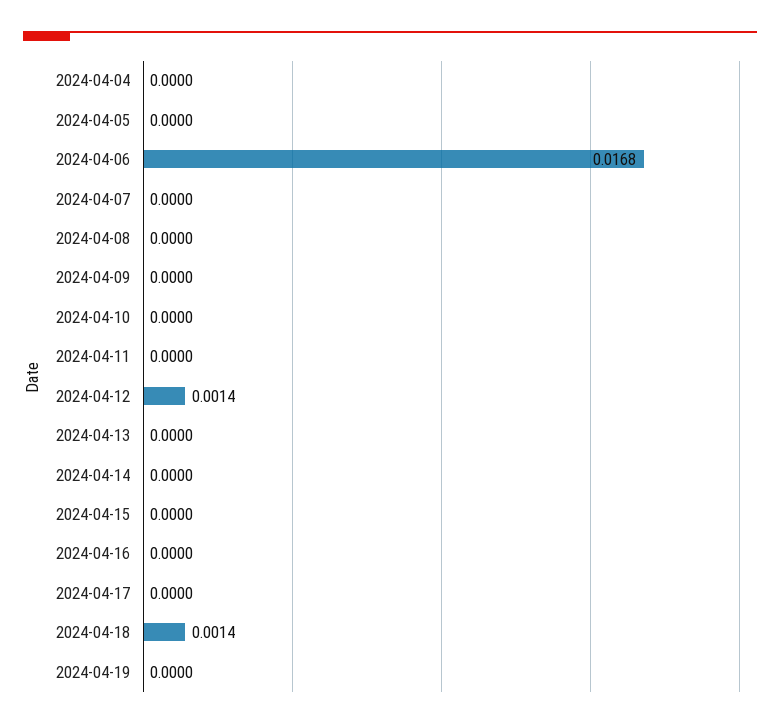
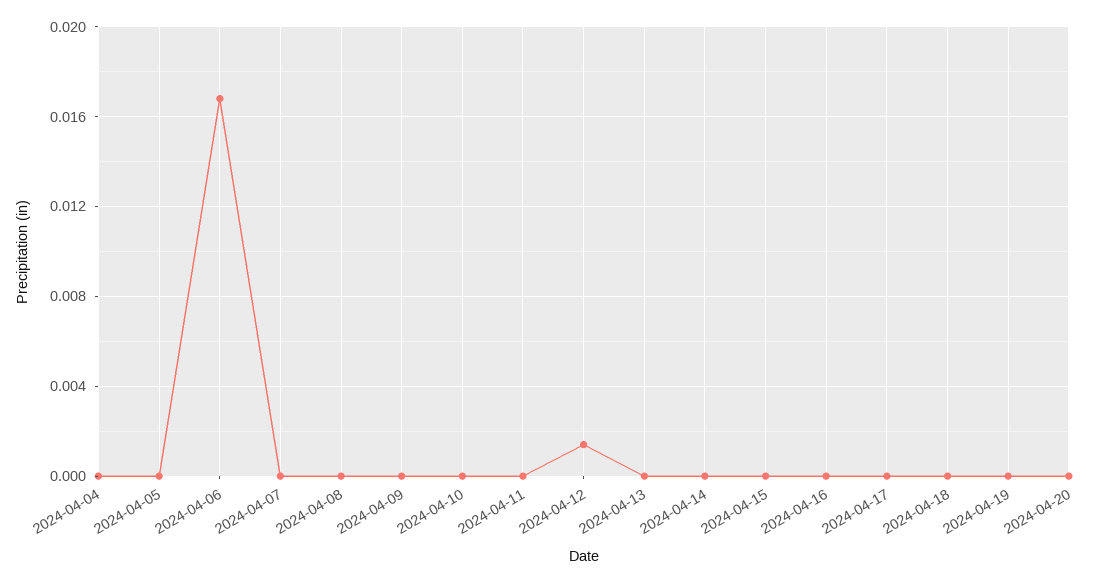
2024-04-18: 0.0014 -> 0
2024-04-20: none -> 0

